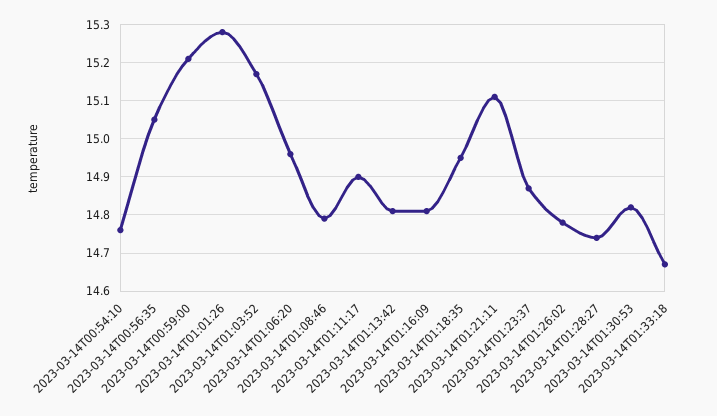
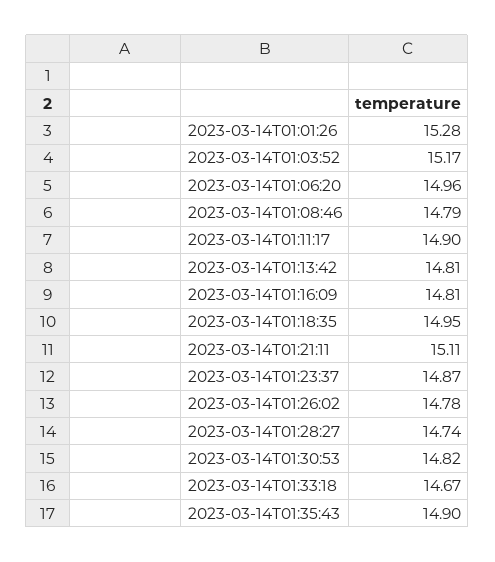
2023-03-14T00:54:10: 14.75 -> none
2023-03-14T00:56:35: 15.05 -> none
2023-03-14T00:59:00: 15.2 -> none
2023-03-14T01:35:43: none -> 14.9

